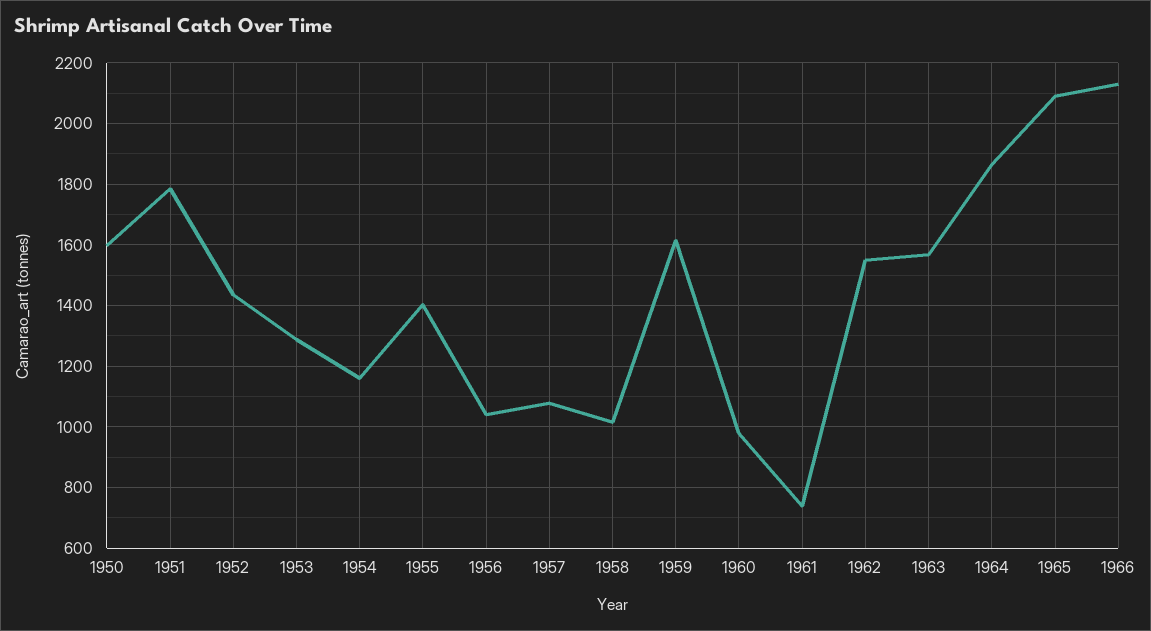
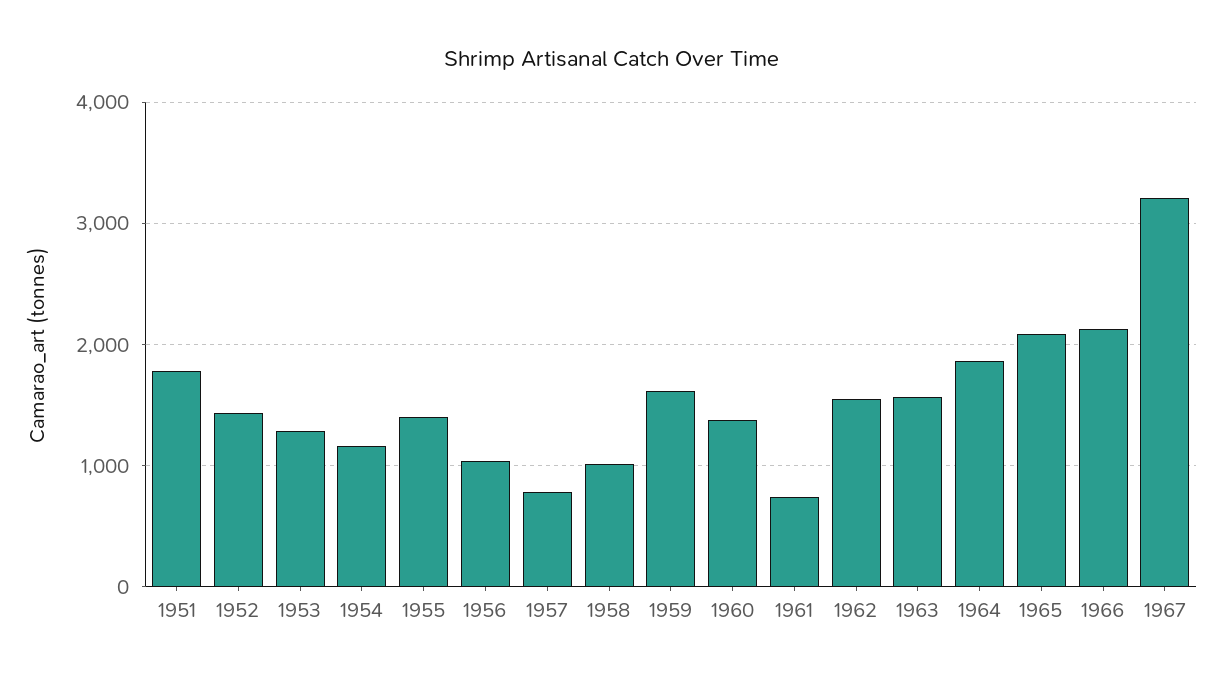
1950: 1600 -> none
1957: 1080 -> 800
1960: 980 -> 1400
1967: none -> 3200

